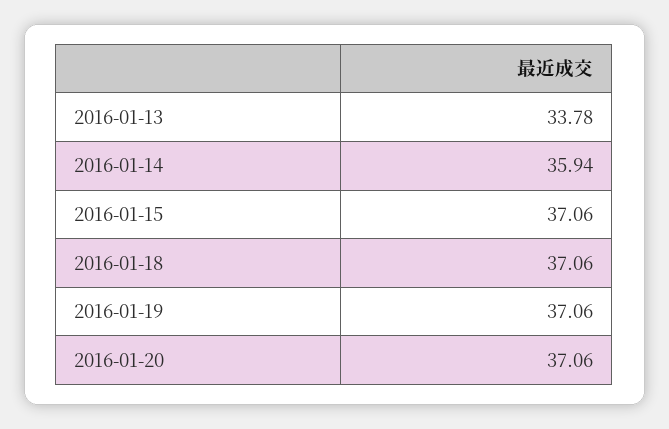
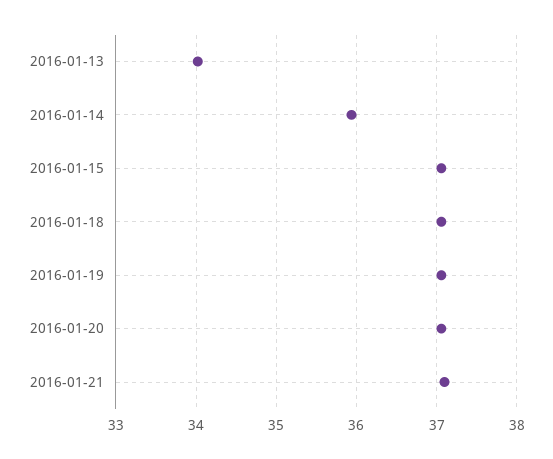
2016-01-13: 33.78 -> 34
2016-01-21: none -> 37.1

